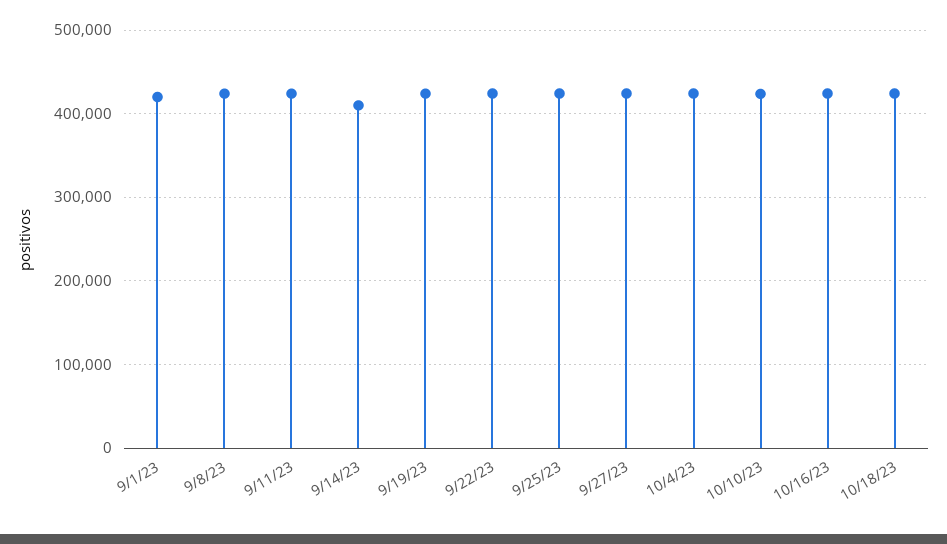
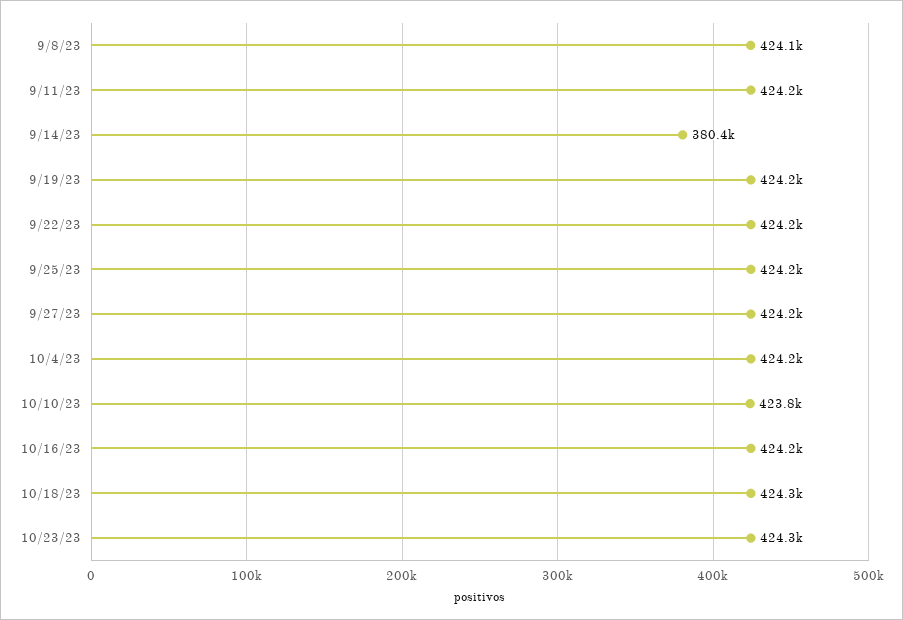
9/1/23: 420000 -> none
9/14/23: 410000 -> 380400
10/23/23: none -> 424300

